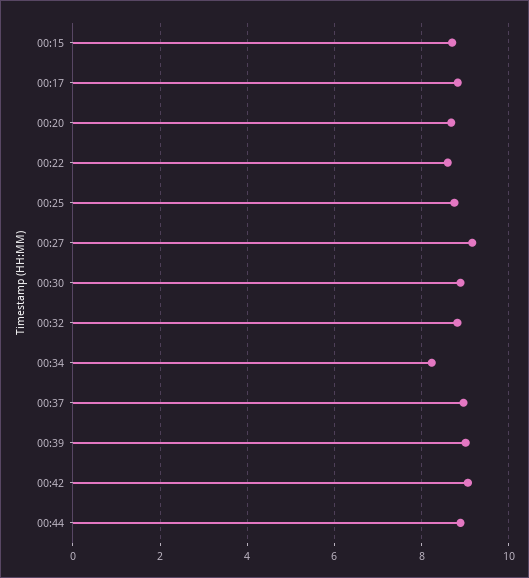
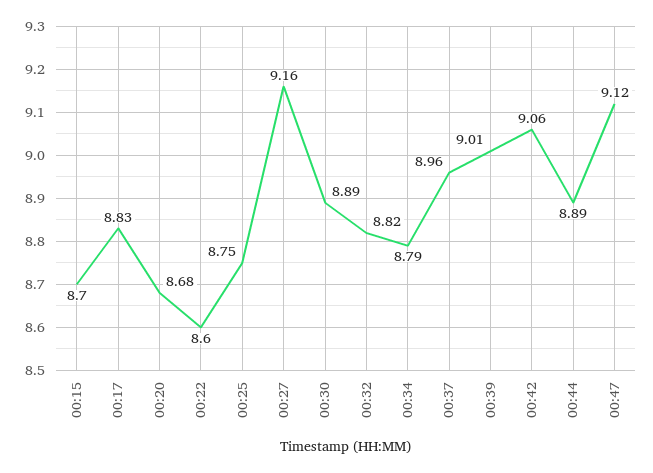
00:34: 8.2 -> 8.79
00:47: none -> 9.12

